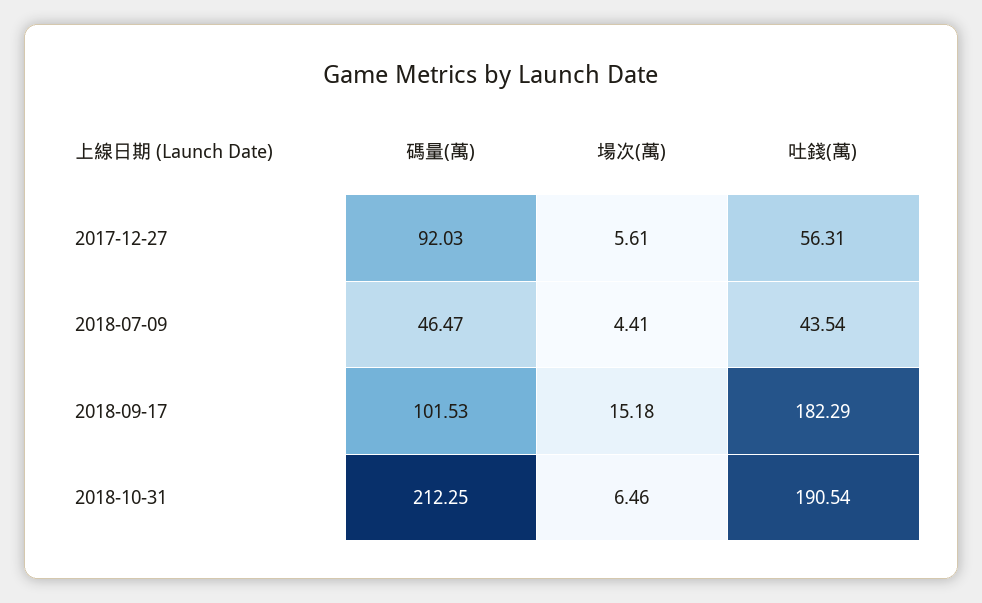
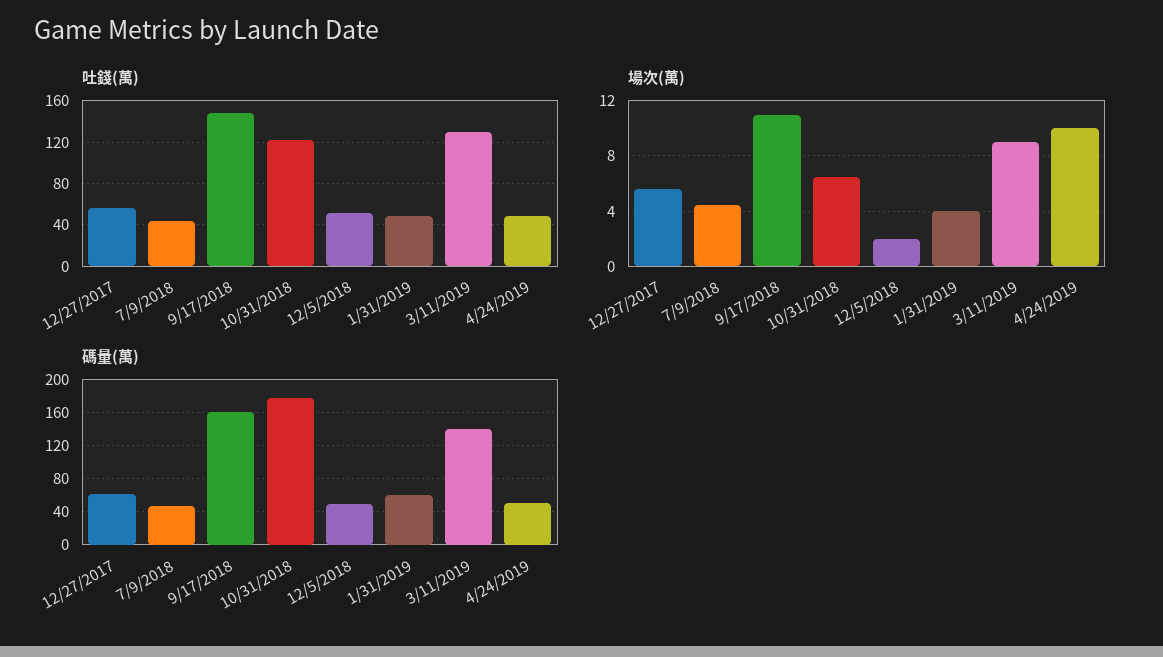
碼量(萬), 2017-12-27: 92.03 -> 60
碼量(萬), 2018-09-17: 101.53 -> 160
場次(萬), 2018-09-17: 15.18 -> 11
吐錢(萬), 2018-09-17: 182.29 -> 150
碼量(萬), 2018-10-31: 212.25 -> 180
吐錢(萬), 2018-10-31: 190.54 -> 120
吐錢(萬), 12/5/2018: none -> 50
吐錢(萬), 1/31/2019: none -> 50
吐錢(萬), 3/11/2019: none -> 130
吐錢(萬), 4/24/2019: none -> 50
場次(萬), 12/5/2018: none -> 2
場次(萬), 1/31/2019: none -> 4
場次(萬), 3/11/2019: none -> 9
場次(萬), 4/24/2019: none -> 10
碼量(萬), 12/5/2018: none -> 50
碼量(萬), 1/31/2019: none -> 60
碼量(萬), 3/11/2019: none -> 140
碼量(萬), 4/24/2019: none -> 50

